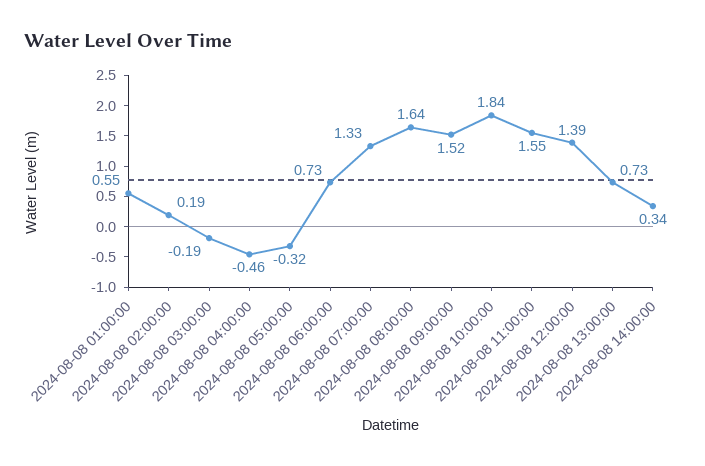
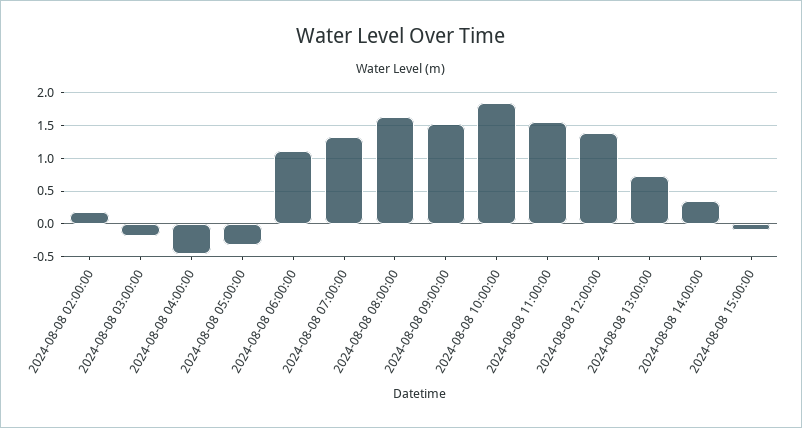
2024-08-08 01:00:00: 0.55 -> none
2024-08-08 06:00:00: 0.73 -> 1.1
2024-08-08 15:00:00: none -> -0.1

